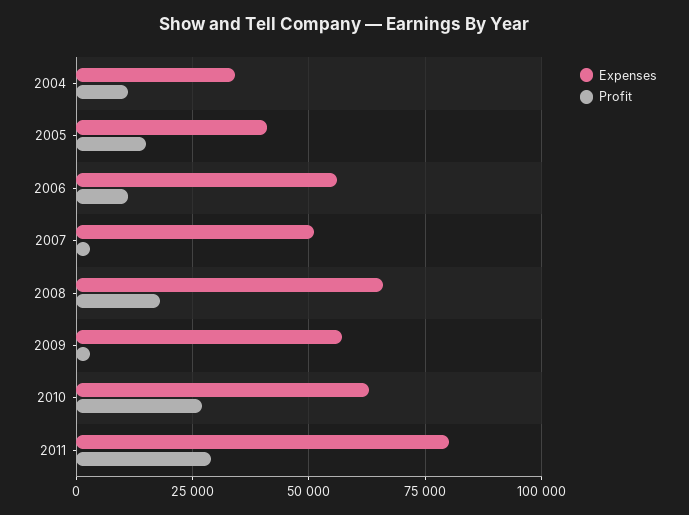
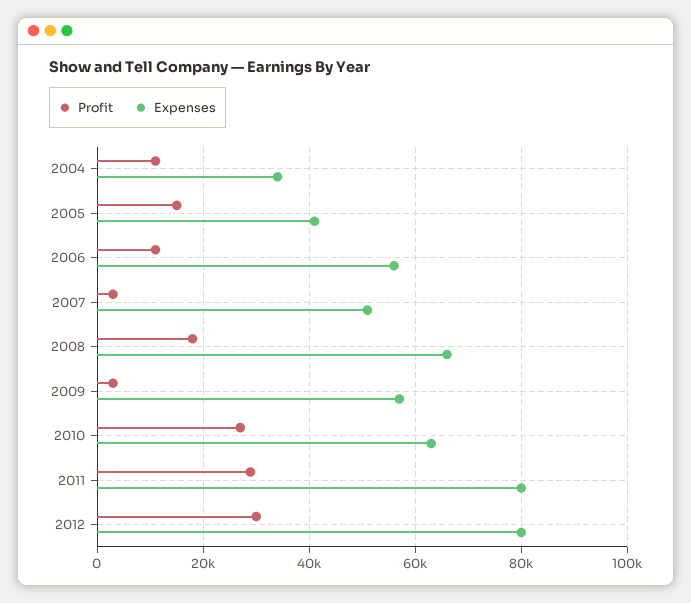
Profit, 2012: none -> 30000
Expenses, 2012: none -> 80000

